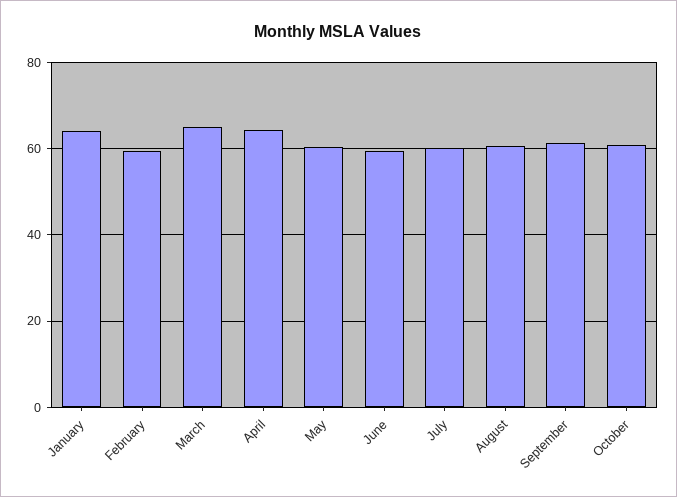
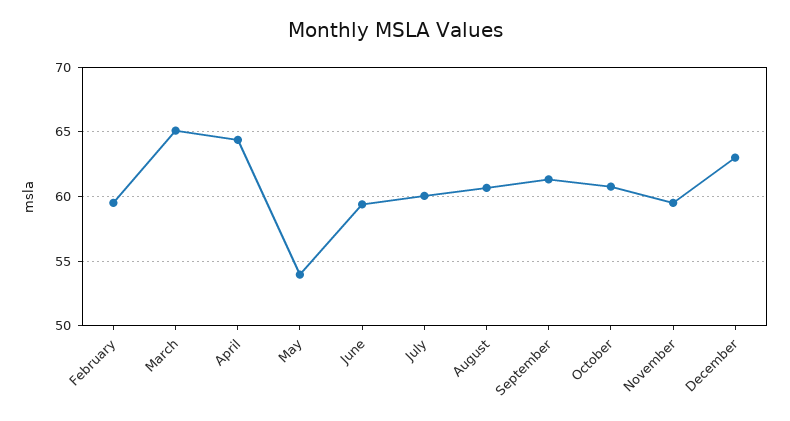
January: 64 -> none
May: 60 -> 54
November: none -> 59.5
December: none -> 63

